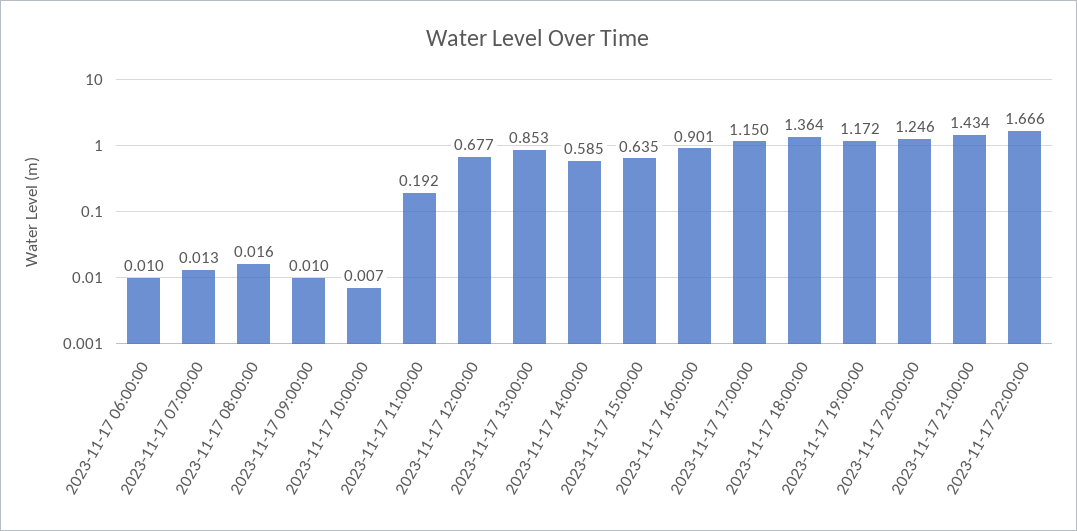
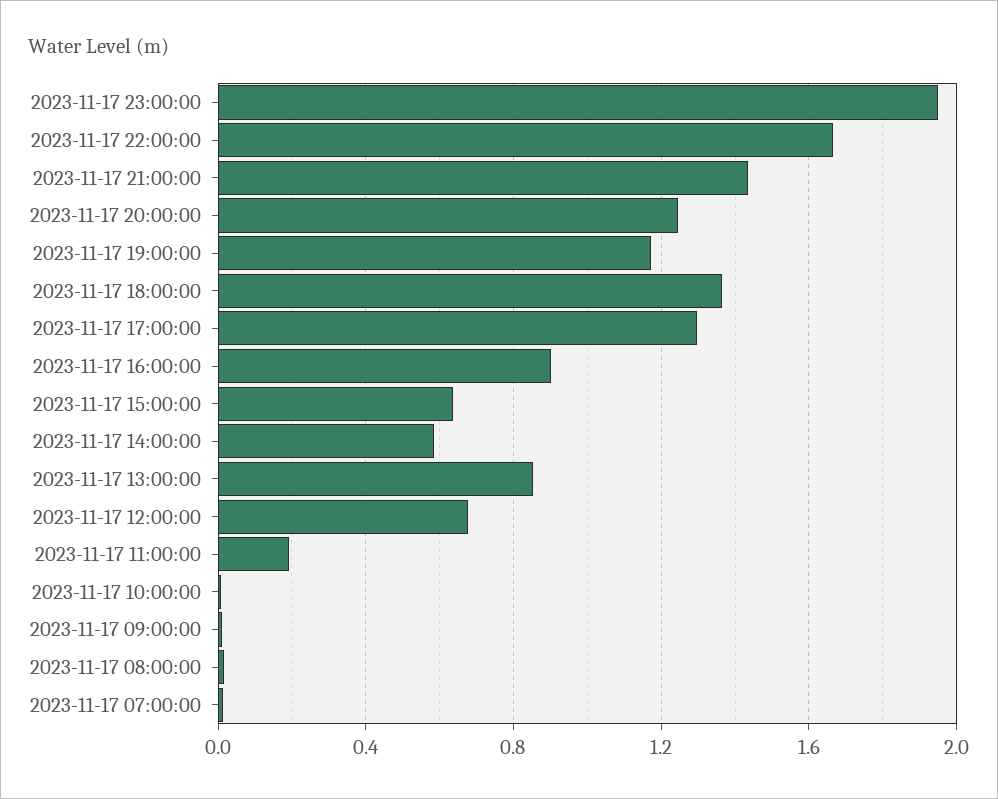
2023-11-17 06:00:00: 0.01 -> none
2023-11-17 17:00:00: 1.15 -> 1.3
2023-11-17 23:00:00: none -> 1.95

